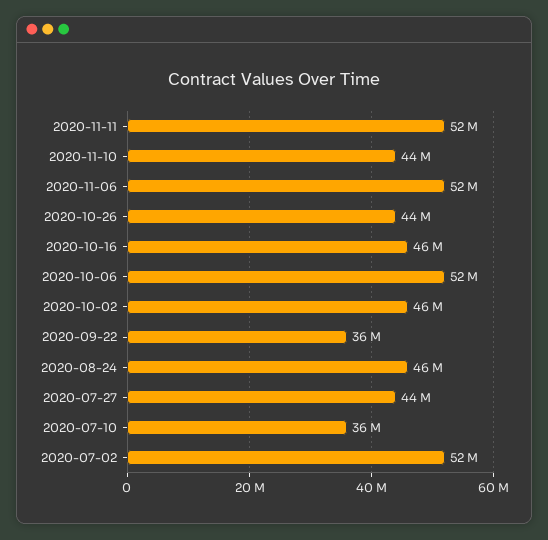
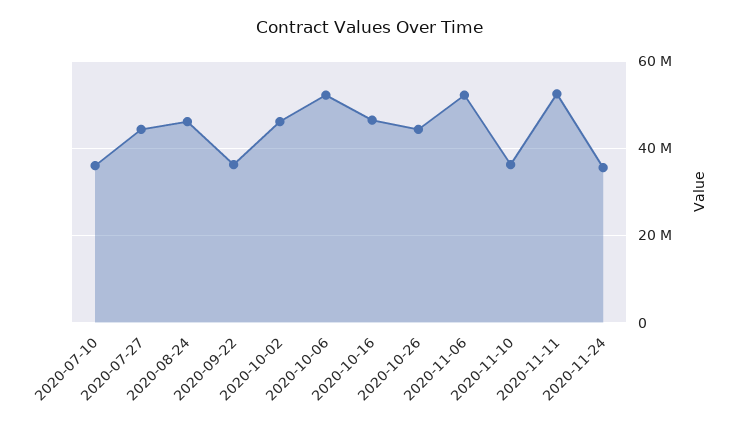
2020-11-10: 44000000 -> 36000000
2020-07-02: 52000000 -> none
2020-11-24: none -> 36000000

